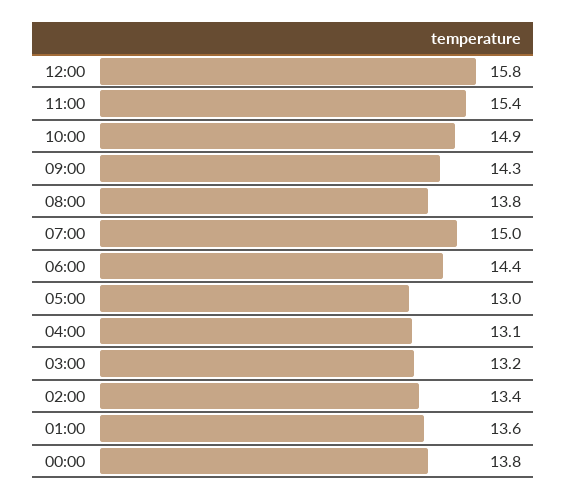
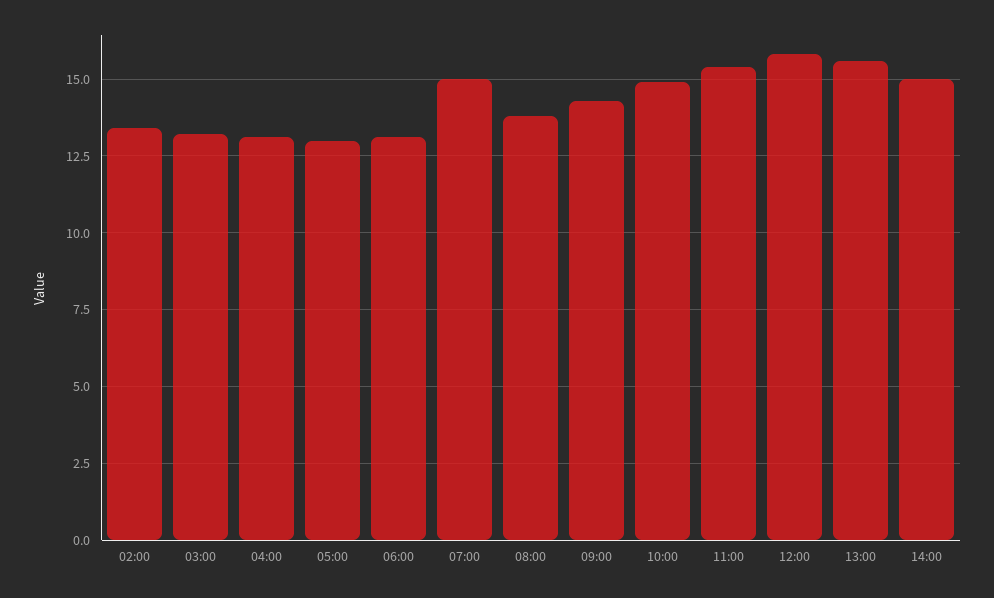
06:00: 14.4 -> 13
01:00: 13.6 -> none
00:00: 13.8 -> none
13:00: none -> 15.5
14:00: none -> 15

